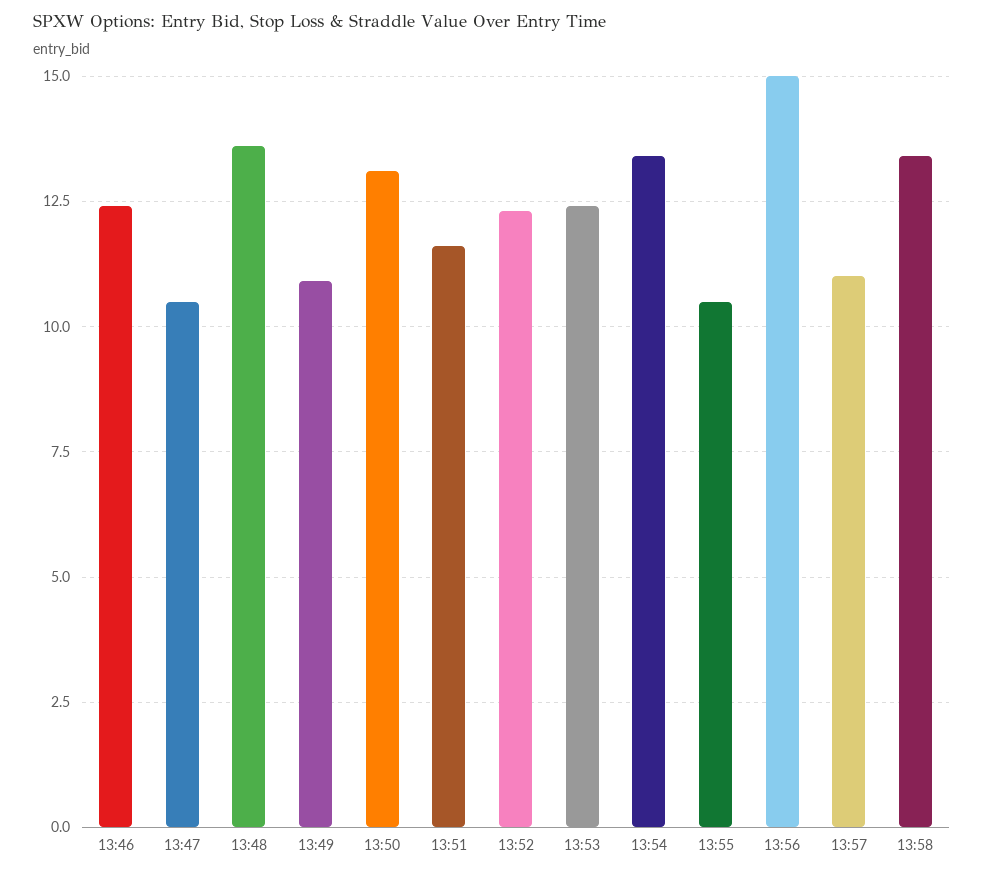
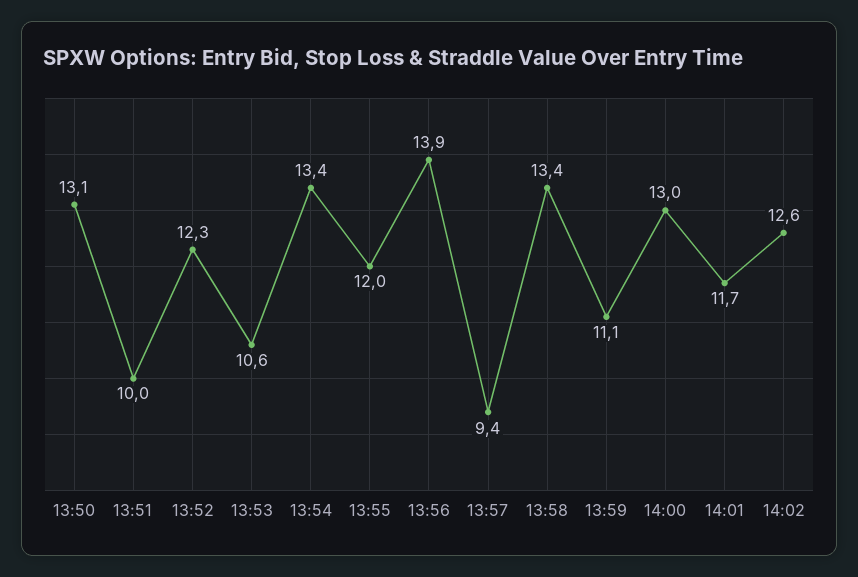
13:46: 12.5 -> none
13:47: 10.5 -> none
13:48: 13.5 -> none
13:49: 11 -> none
13:51: 11.5 -> 10
13:53: 12.5 -> 10.6
13:55: 10.5 -> 12
13:56: 15 -> 13.9
13:57: 11 -> 9.4
13:59: none -> 11.1
14:00: none -> 13
14:01: none -> 11.7
14:02: none -> 12.6

